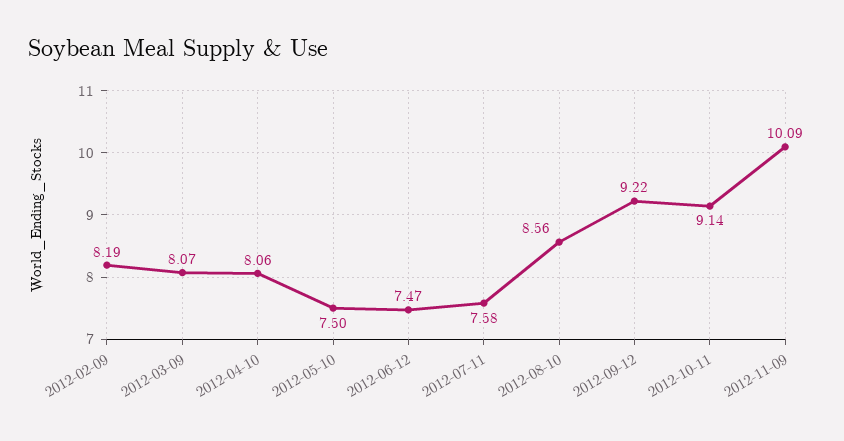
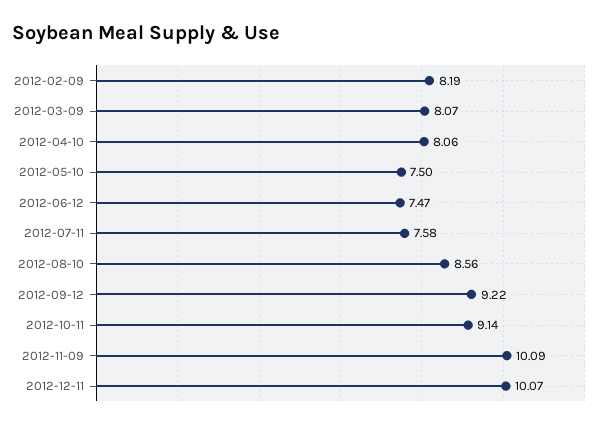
2012-12-11: none -> 10.07

